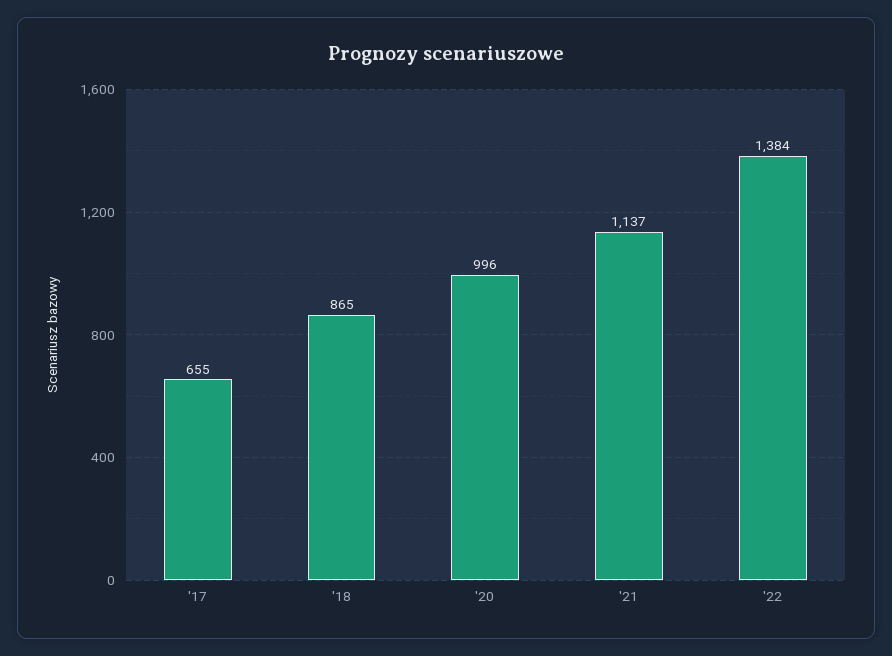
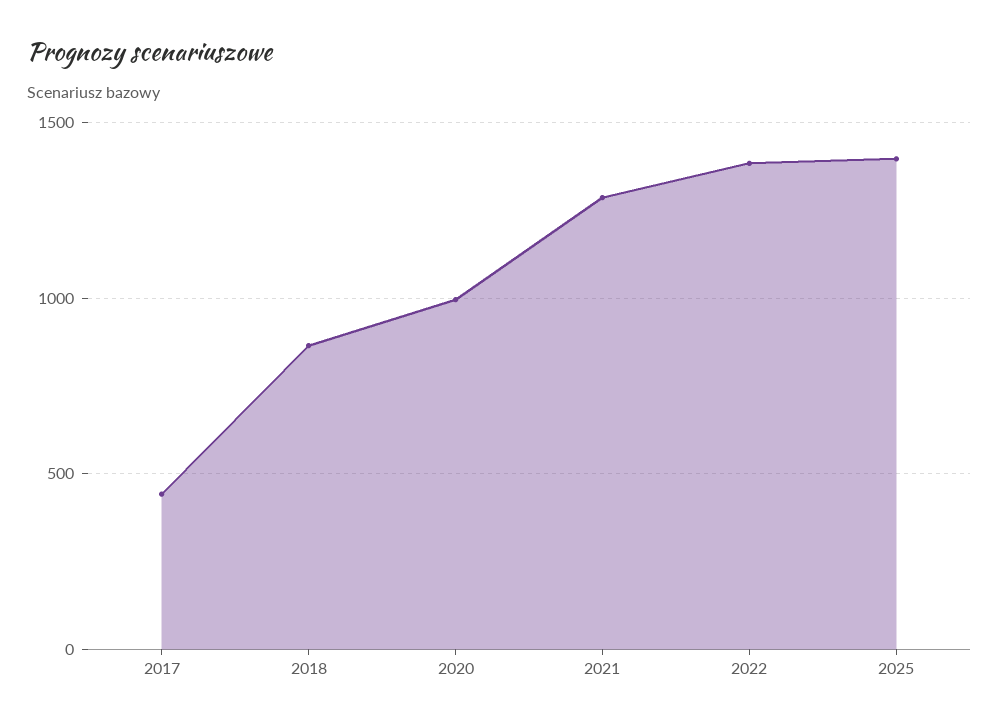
'17: 655 -> 450
'21: 1137 -> 1300
2025: none -> 1400

